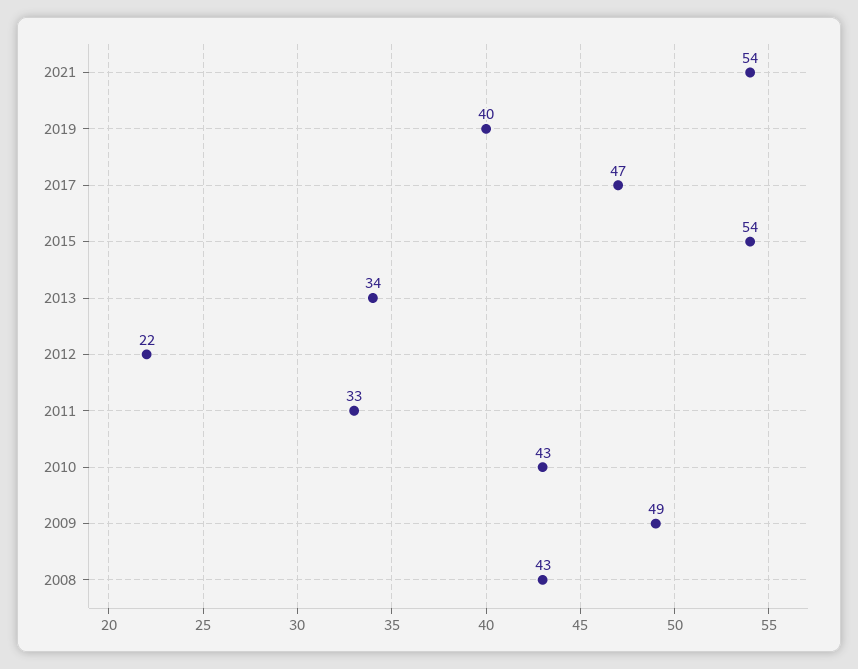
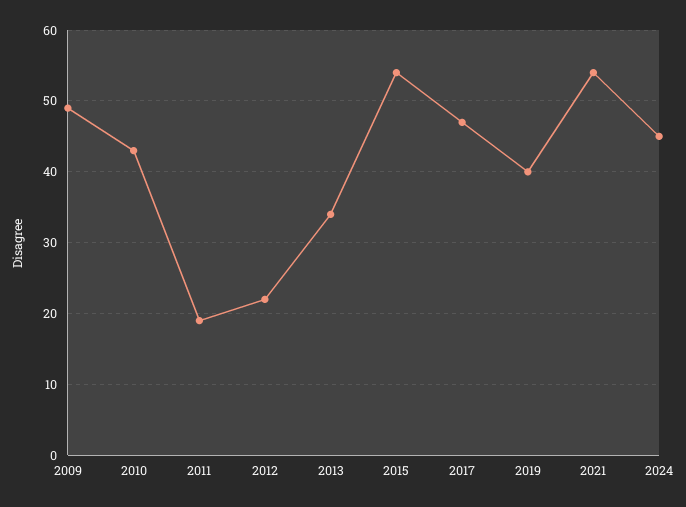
2011: 33 -> 19
2008: 43 -> none
2024: none -> 45

